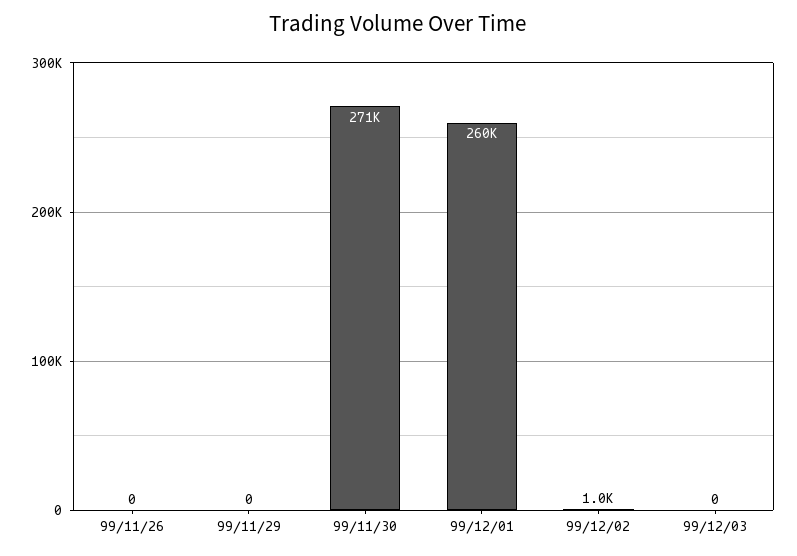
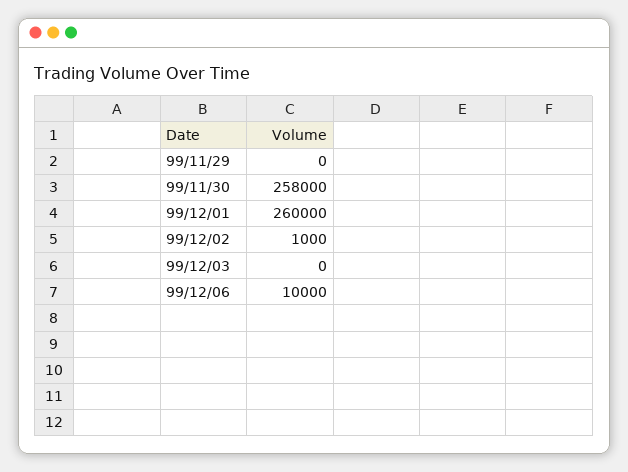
99/11/26: 0 -> none
99/11/30: 271000 -> 258000
99/12/06: none -> 10000

